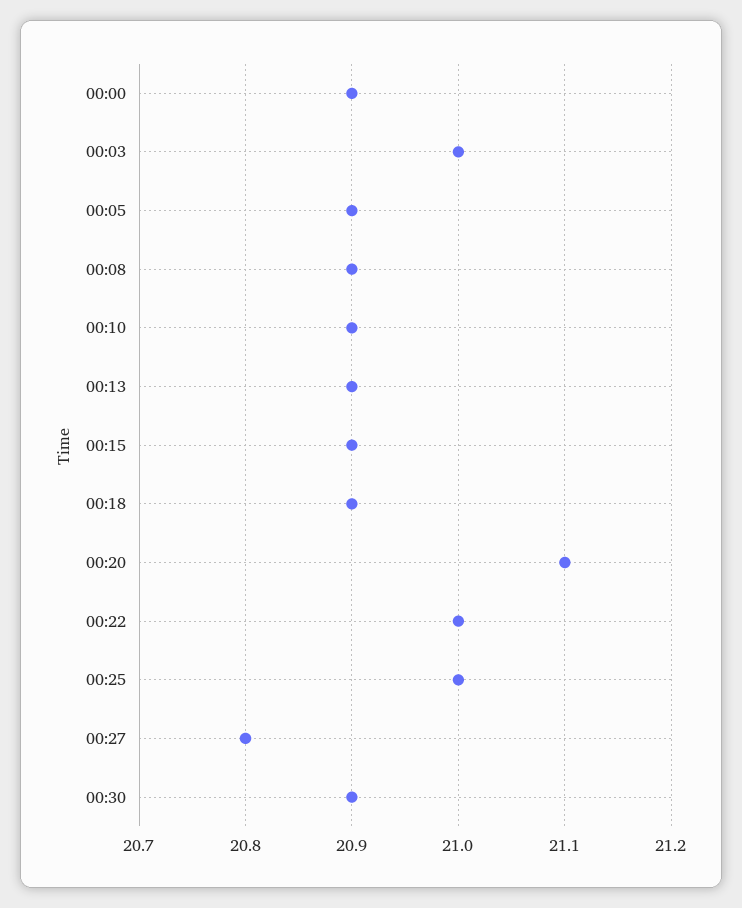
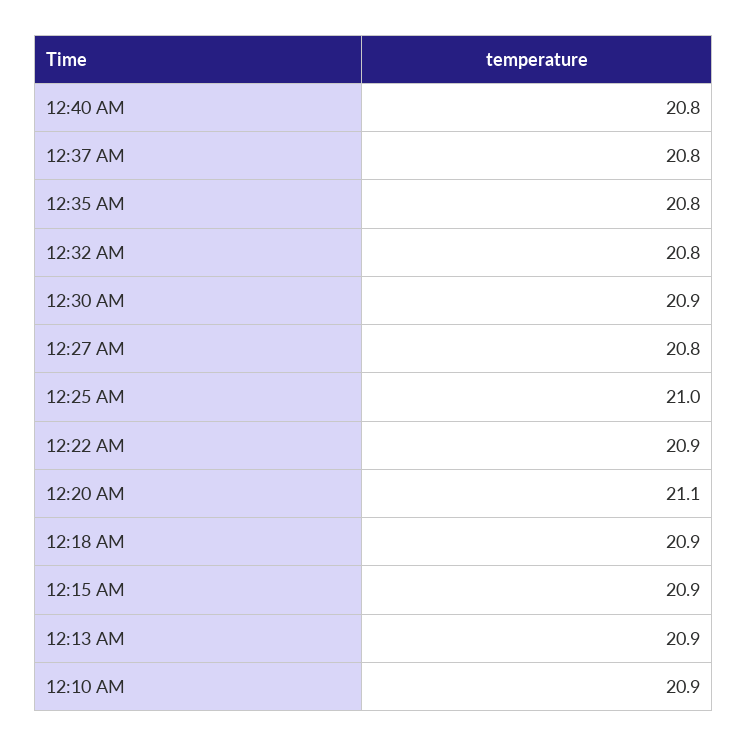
00:00: 20.9 -> none
00:03: 21 -> none
00:05: 20.9 -> none
00:08: 20.9 -> none
00:22: 21 -> 20.9
12:40 AM: none -> 20.8
12:37 AM: none -> 20.8
12:35 AM: none -> 20.8
12:32 AM: none -> 20.8

